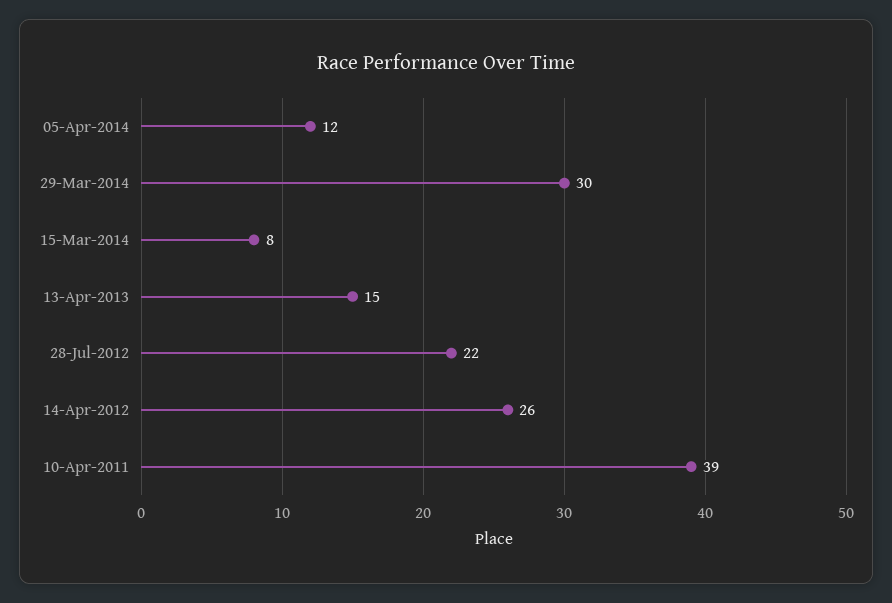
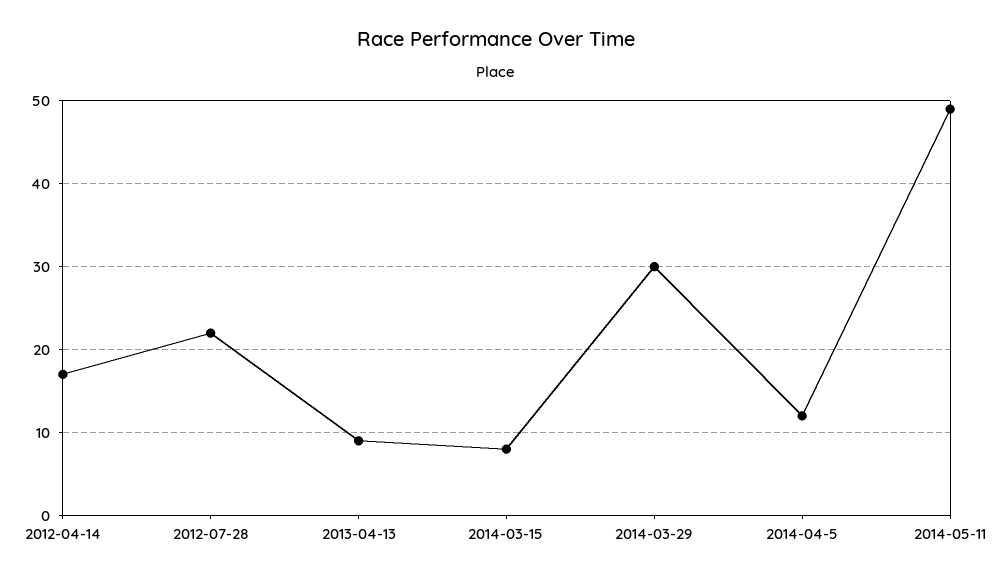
13-Apr-2013: 15 -> 9
14-Apr-2012: 26 -> 17
10-Apr-2011: 39 -> none
2014-05-11: none -> 49

